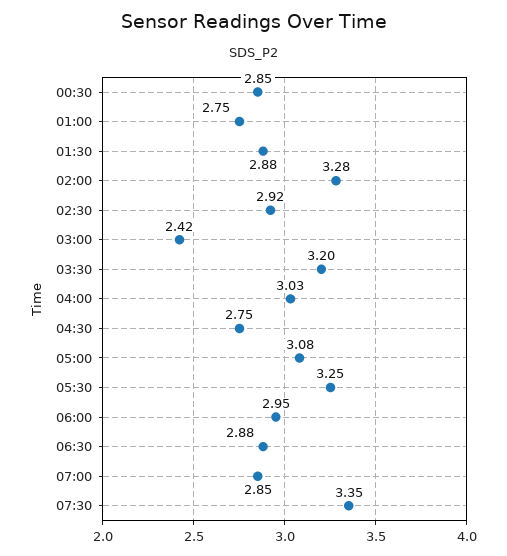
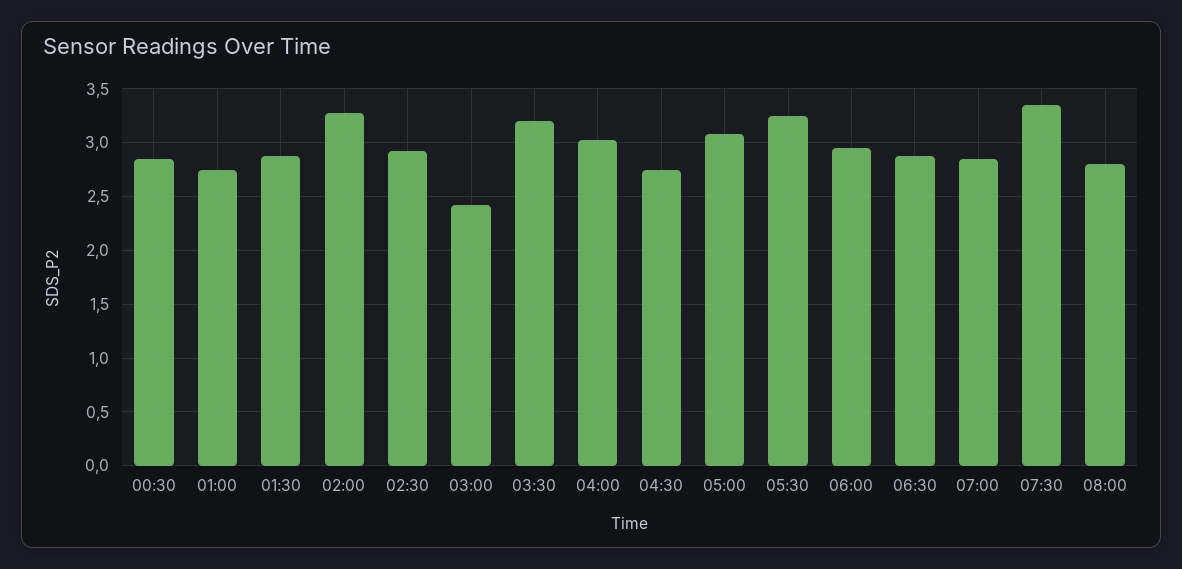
08:00: none -> 2.8

